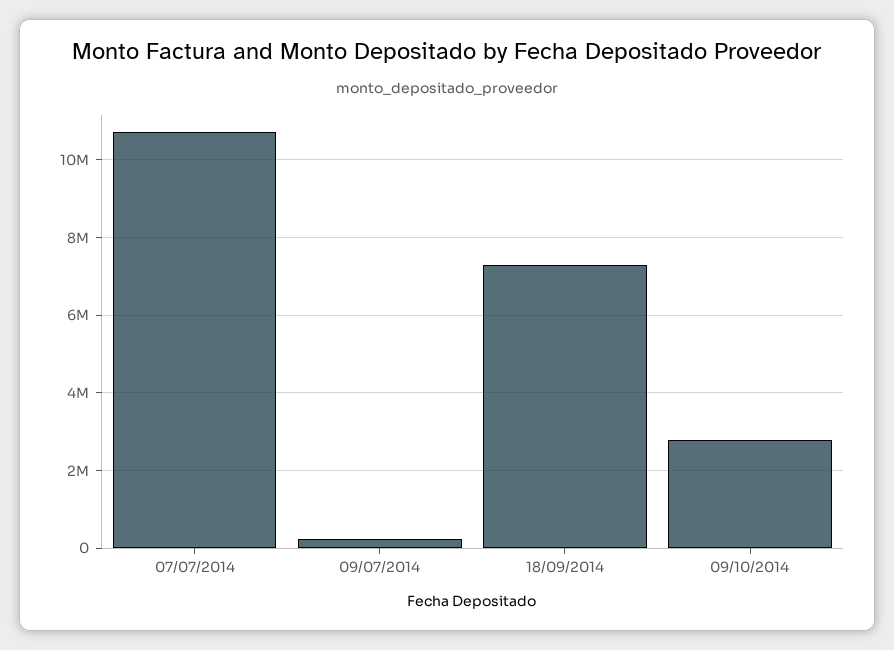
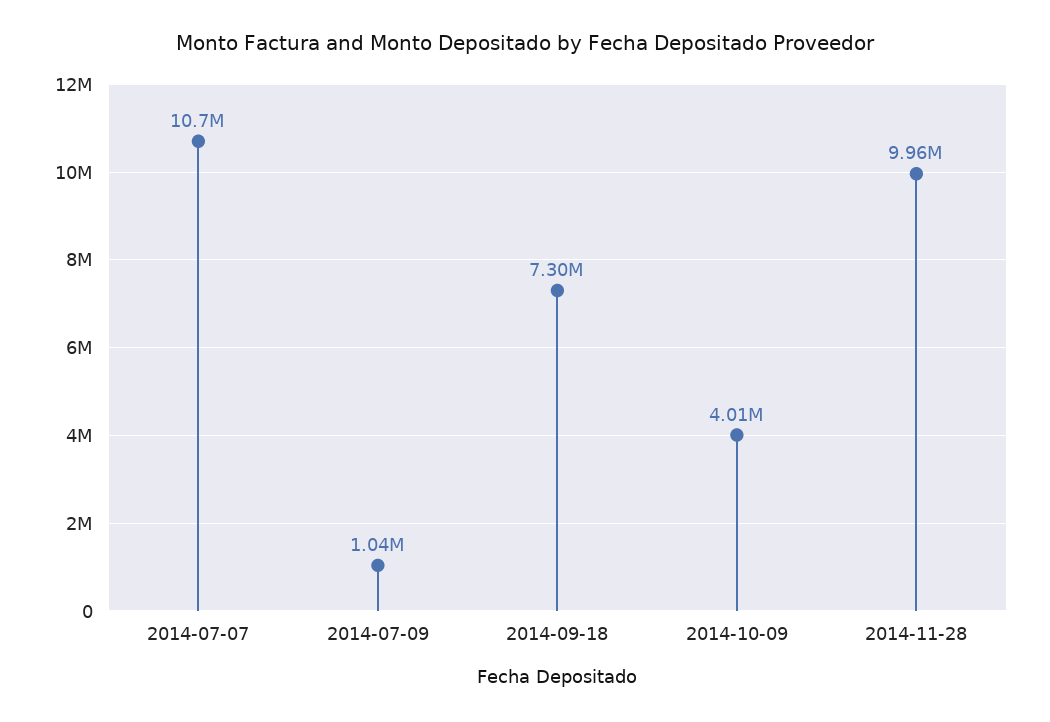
09/07/2014: 200000 -> 1040000
09/10/2014: 2800000 -> 4010000
2014-11-28: none -> 9960000

